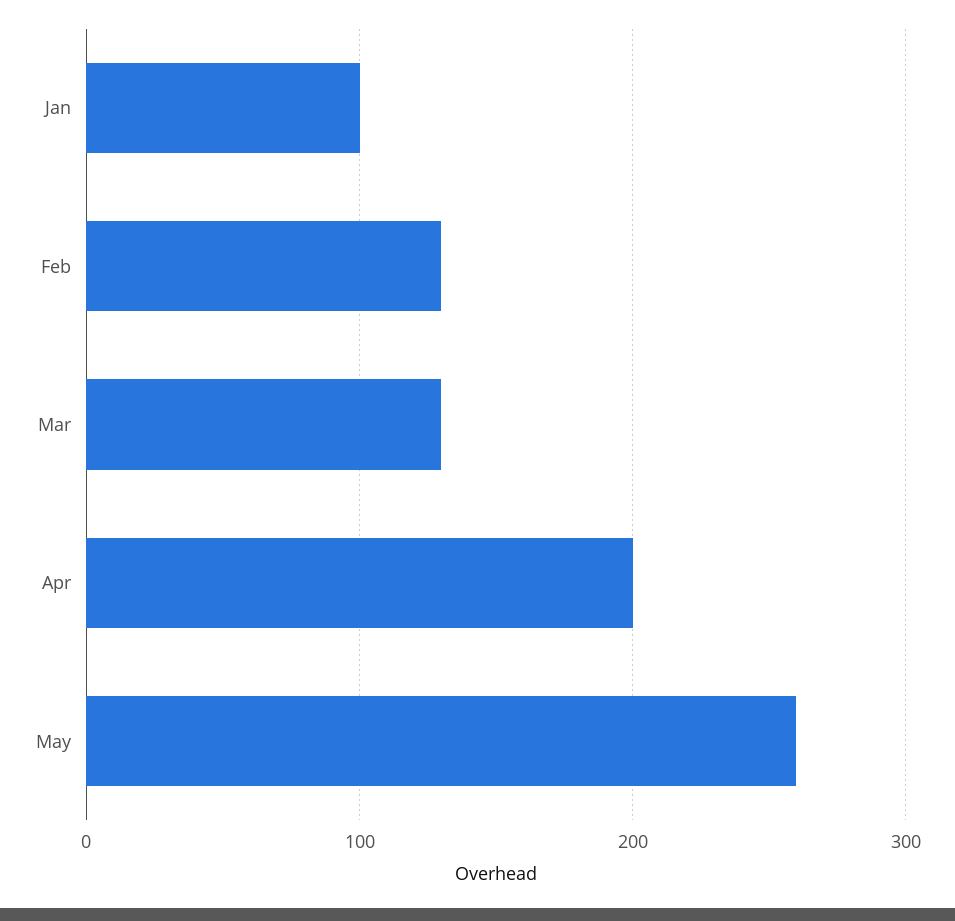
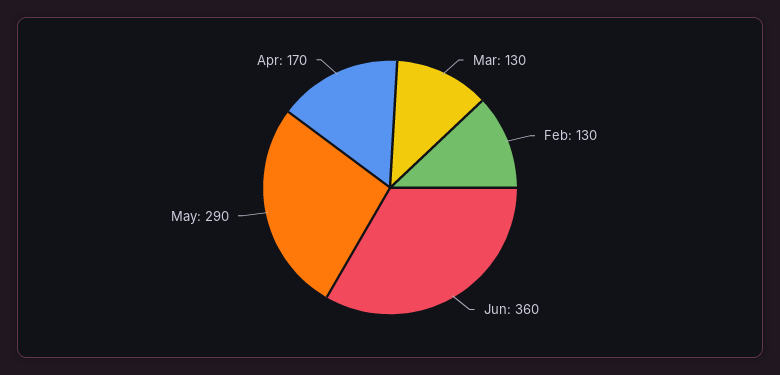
Jan: 100 -> none
Apr: 200 -> 170
May: 260 -> 290
Jun: none -> 360

